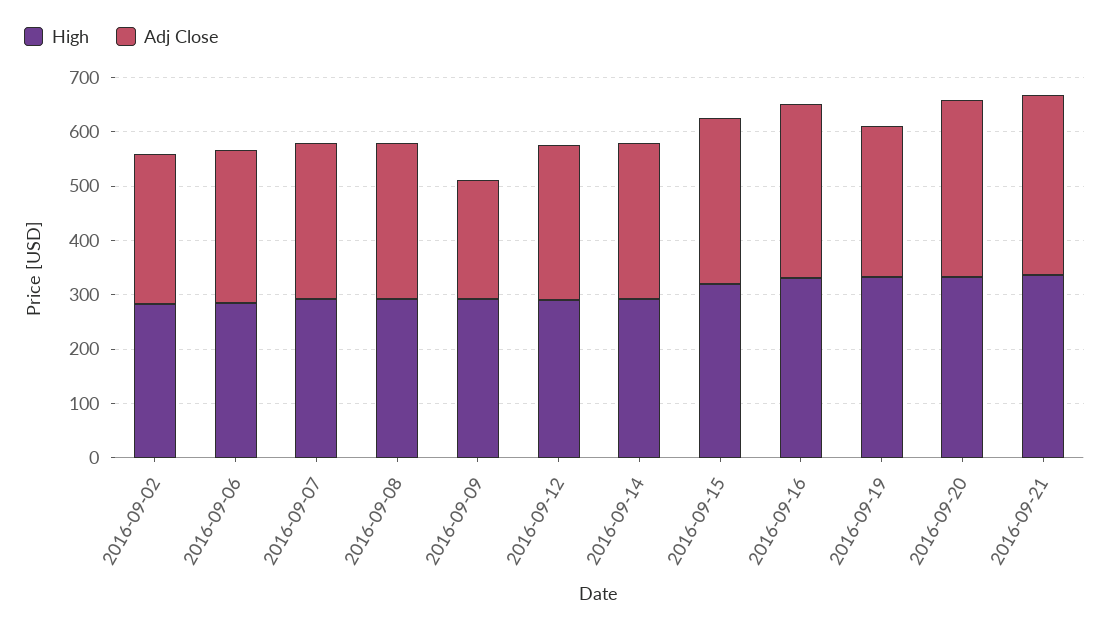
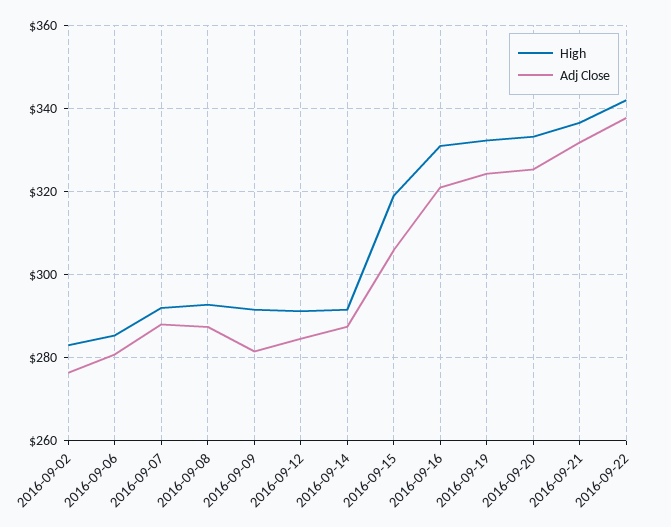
Adj Close, 2016-09-09: 220 -> 282
Adj Close, 2016-09-19: 280 -> 324
High, 2016-09-22: none -> 342
Adj Close, 2016-09-22: none -> 338

